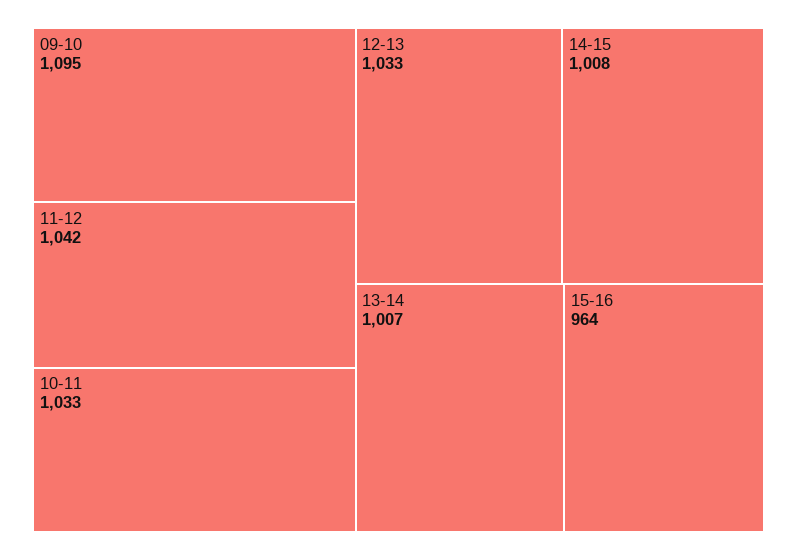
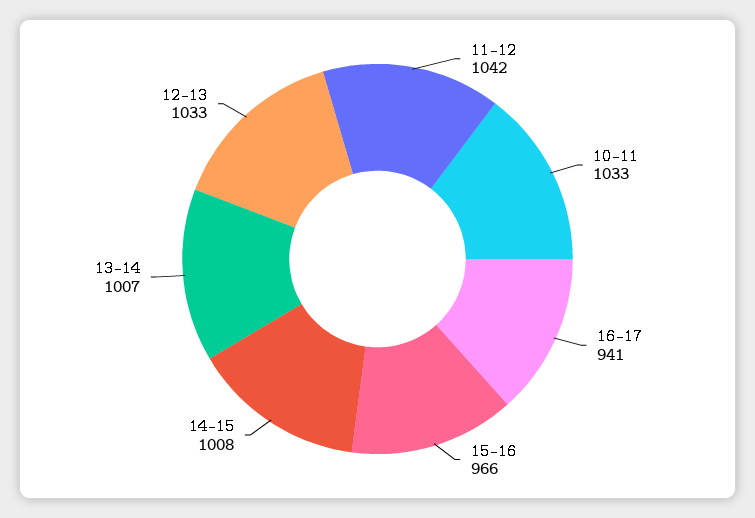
09-10: 1095 -> none
15-16: 964 -> 966
16-17: none -> 941

